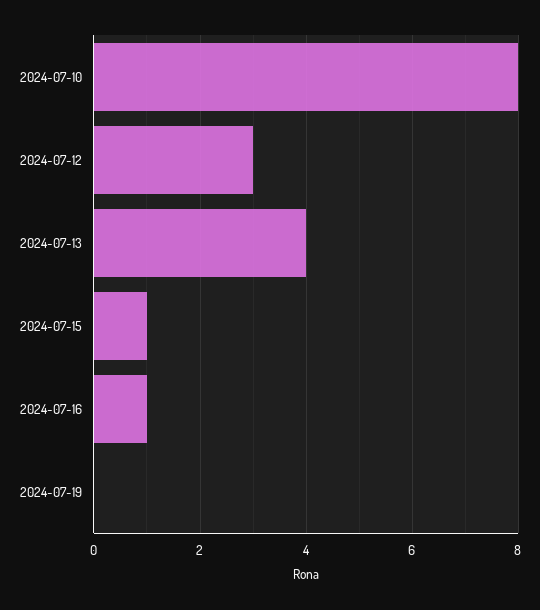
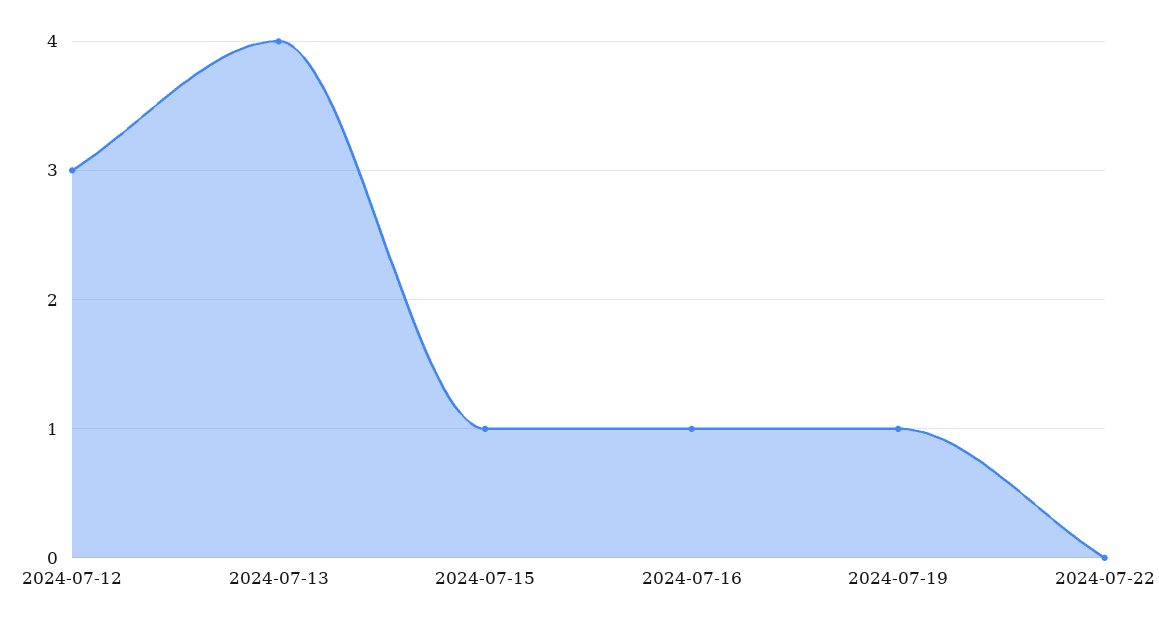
2024-07-10: 8 -> none
2024-07-19: 0 -> 1
2024-07-22: none -> 0

